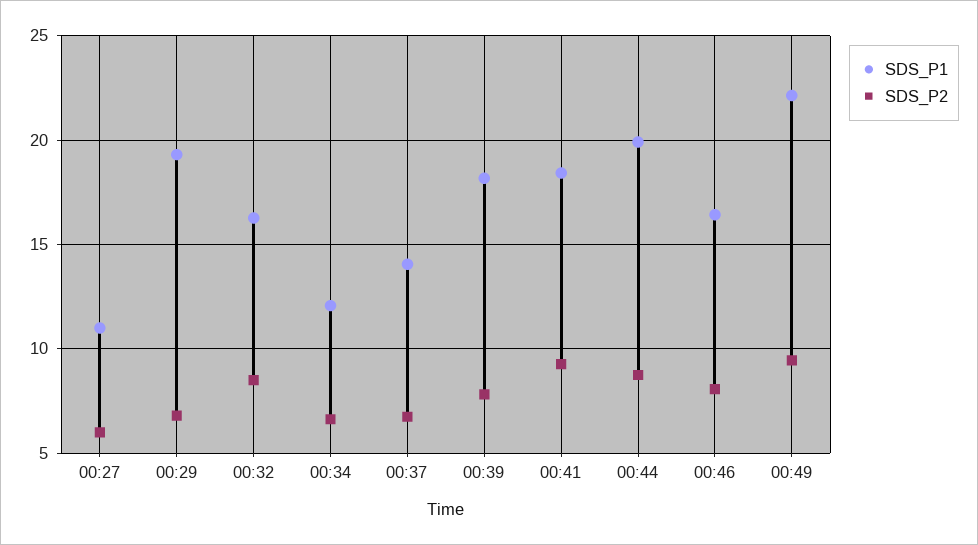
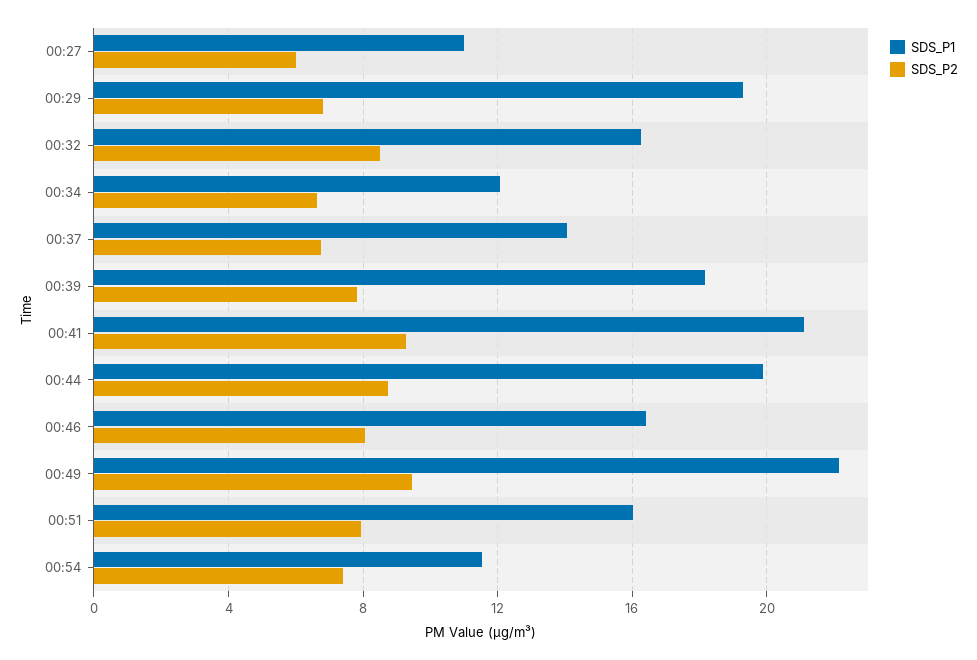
SDS_P1, 00:41: 18.5 -> 21
SDS_P1, 00:51: none -> 16
SDS_P2, 00:51: none -> 8
SDS_P1, 00:54: none -> 11.5
SDS_P2, 00:54: none -> 7.5

